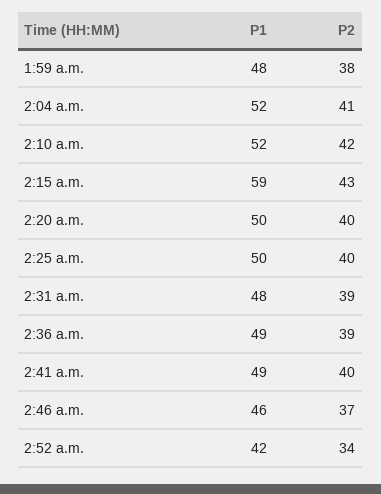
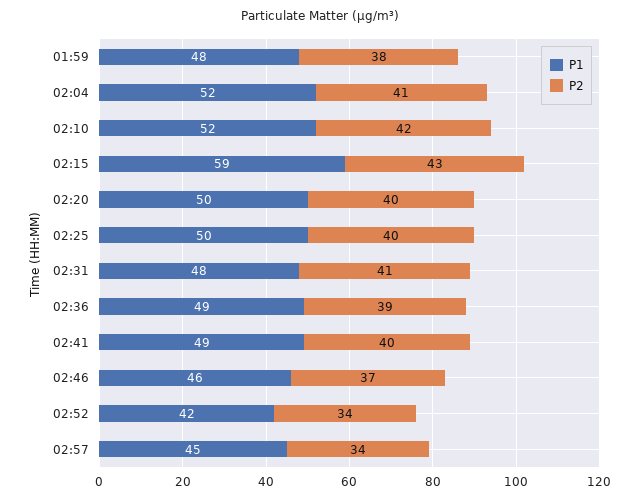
P2, 2:31 a.m.: 39 -> 41
P1, 02:57: none -> 45
P2, 02:57: none -> 34

